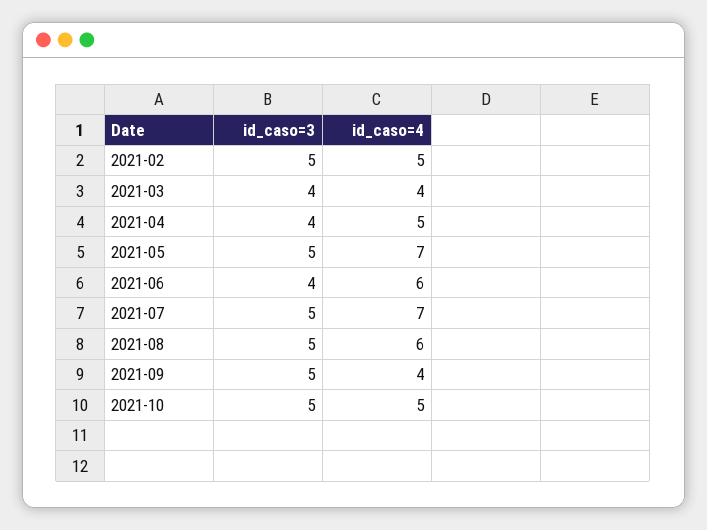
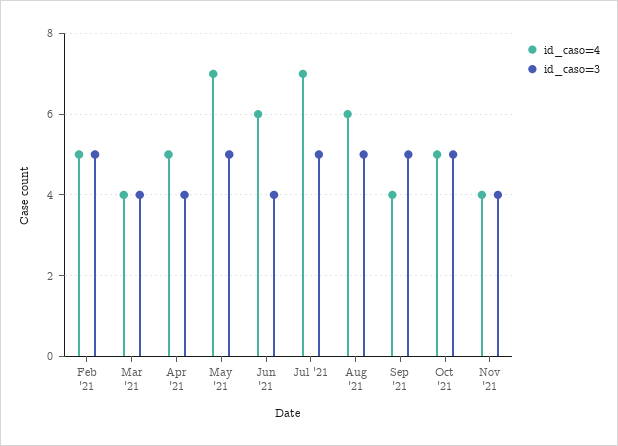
id_caso=4, Nov '21: none -> 4
id_caso=3, Nov '21: none -> 4

